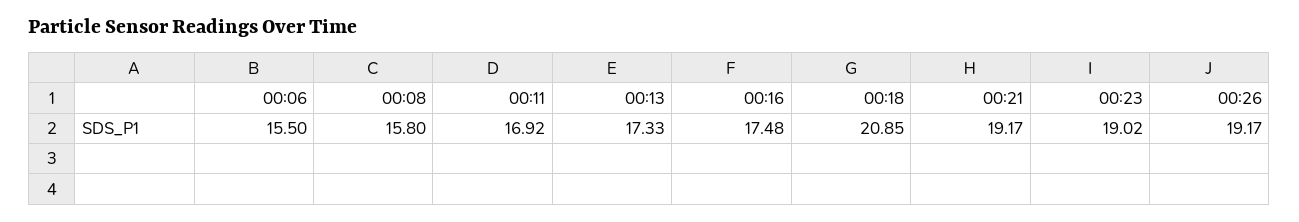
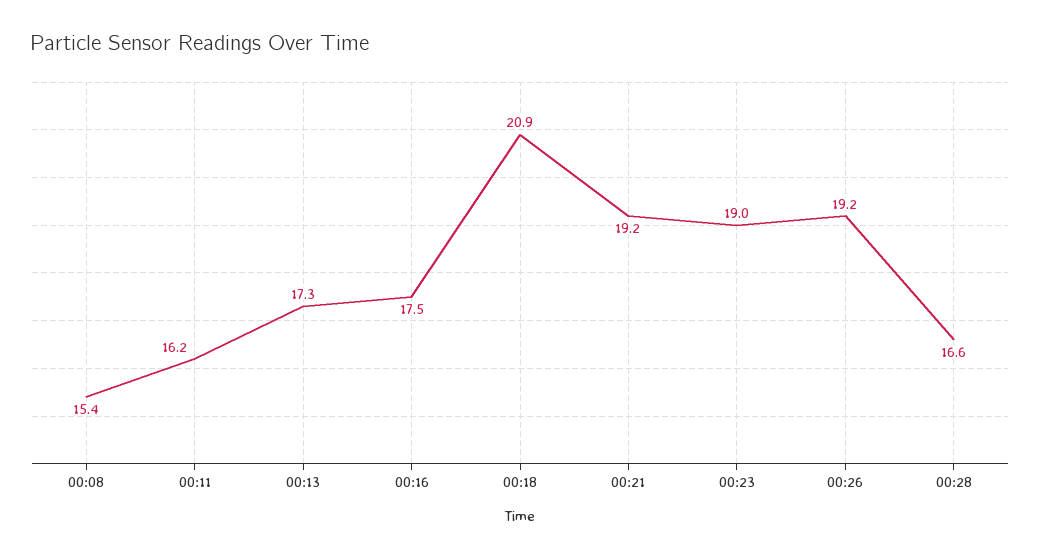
00:06: 15.5 -> none
00:08: 15.8 -> 15.4
00:11: 16.92 -> 16.2
00:28: none -> 16.6

